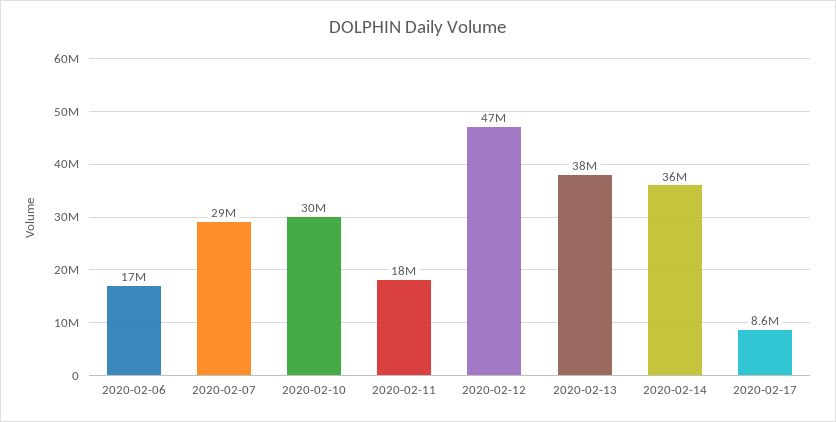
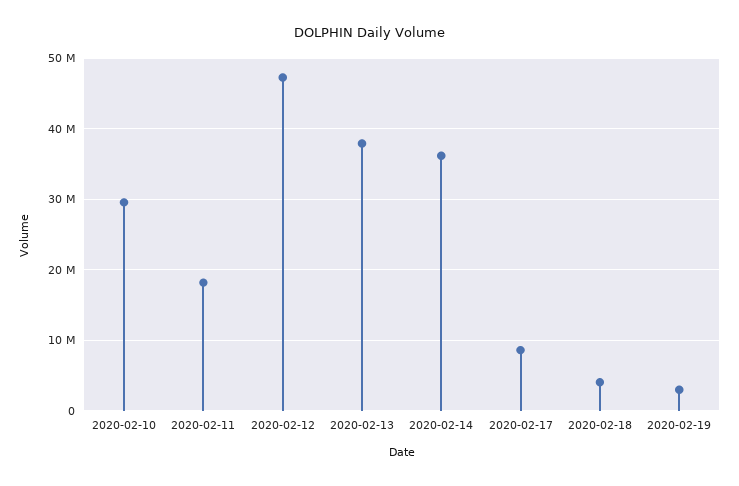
2020-02-06: 17000000 -> none
2020-02-07: 29000000 -> none
2020-02-18: none -> 4000000
2020-02-19: none -> 3000000

